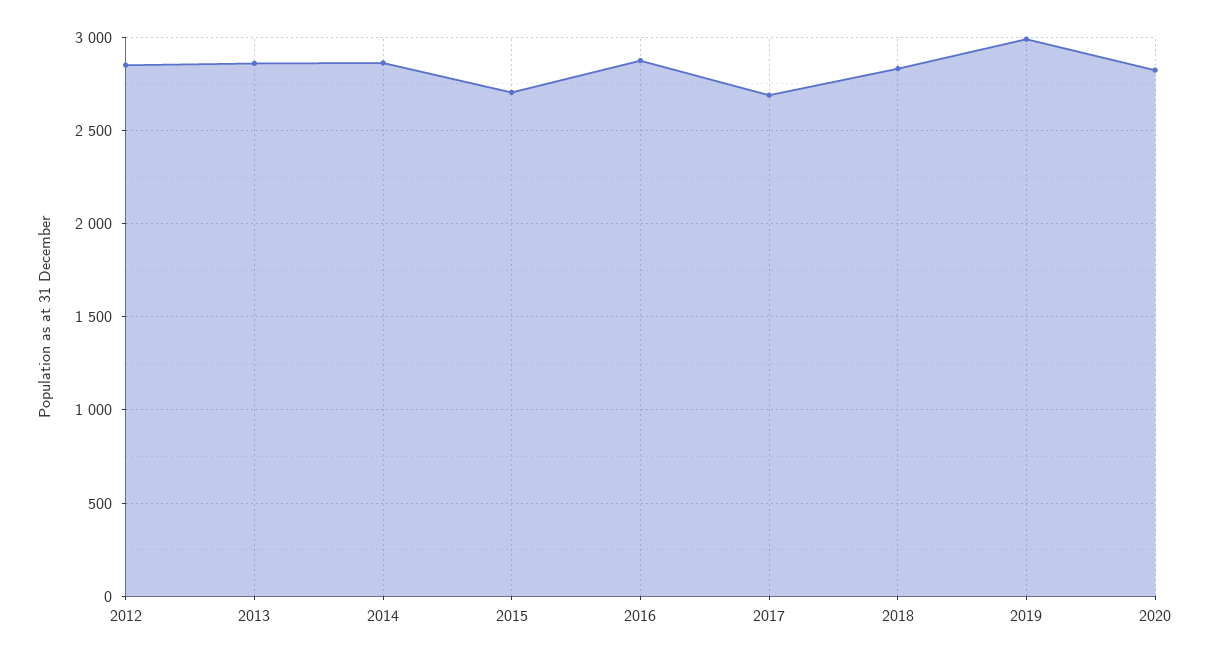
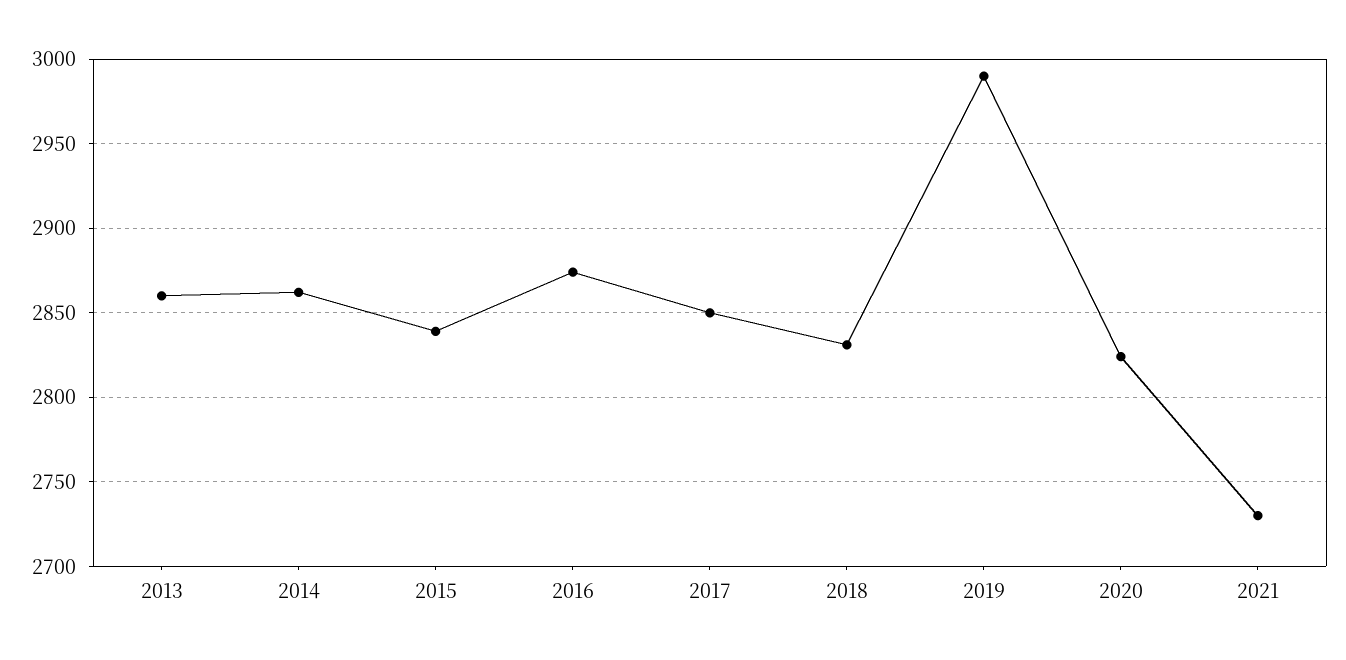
2012: 2850 -> none
2015: 2700 -> 2840
2017: 2700 -> 2850
2021: none -> 2730

